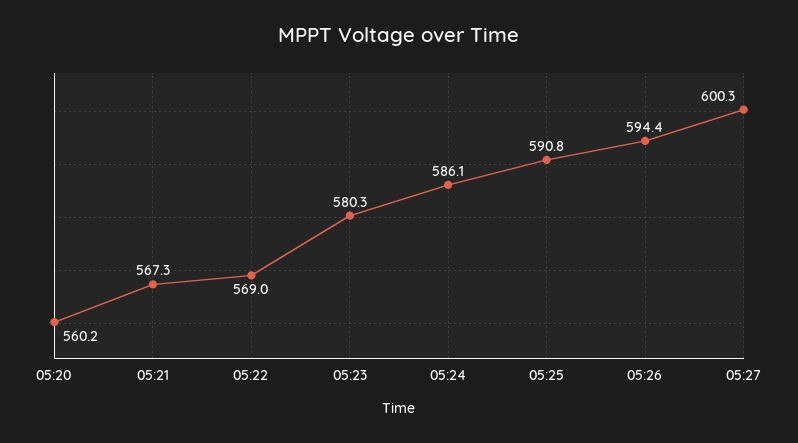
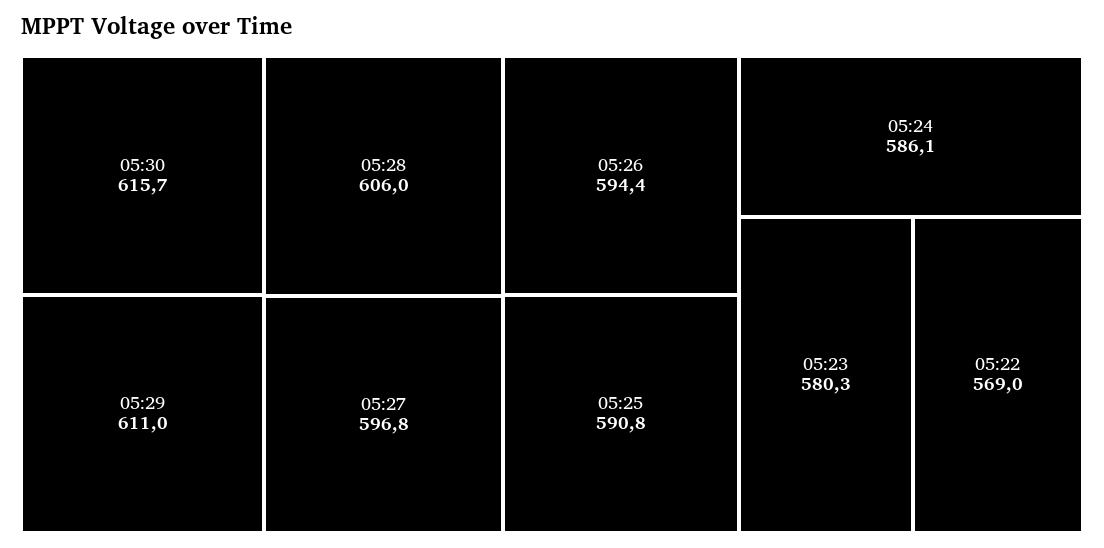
05:20: 560.2 -> none
05:21: 567.3 -> none
05:27: 600.3 -> 596.8
05:30: none -> 615.7
05:29: none -> 611
05:28: none -> 606

